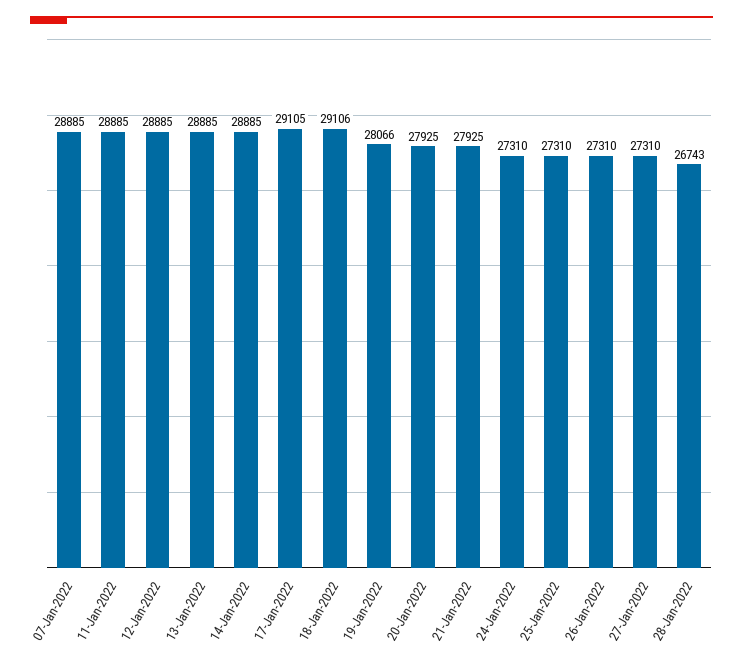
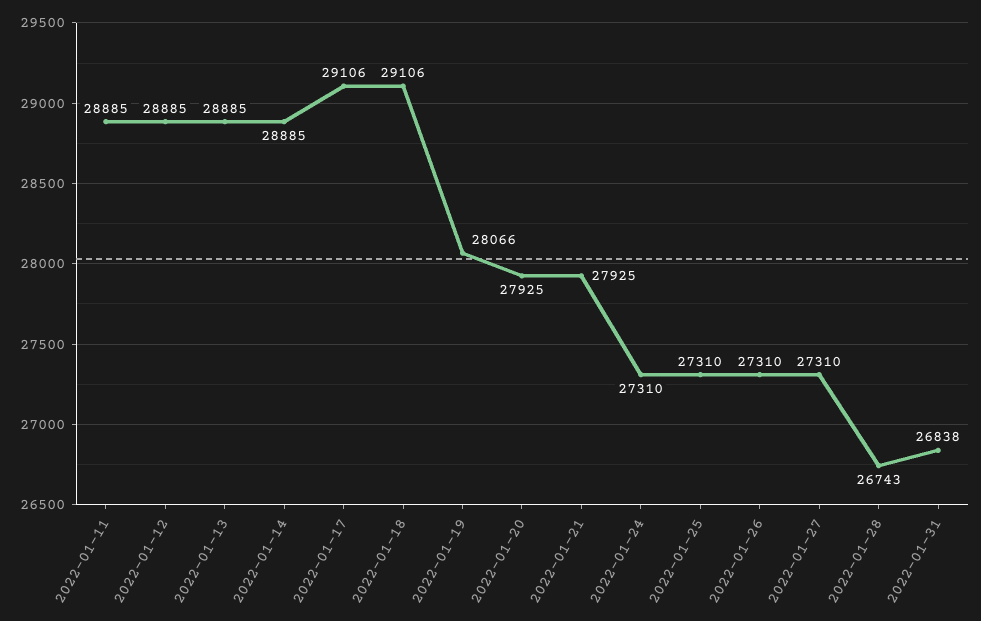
07-Jan-2022: 28885 -> none
17-Jan-2022: 29105 -> 29106
2022-01-31: none -> 26838

